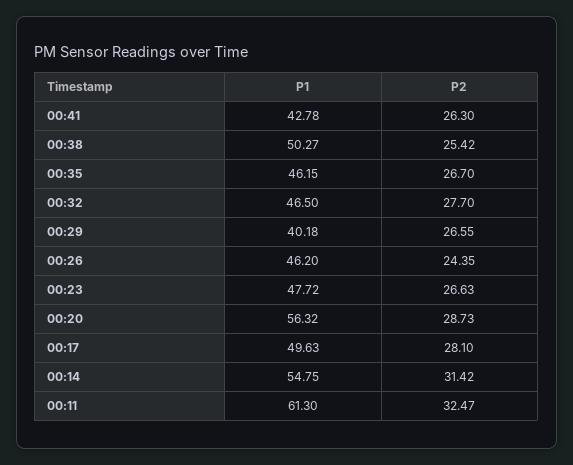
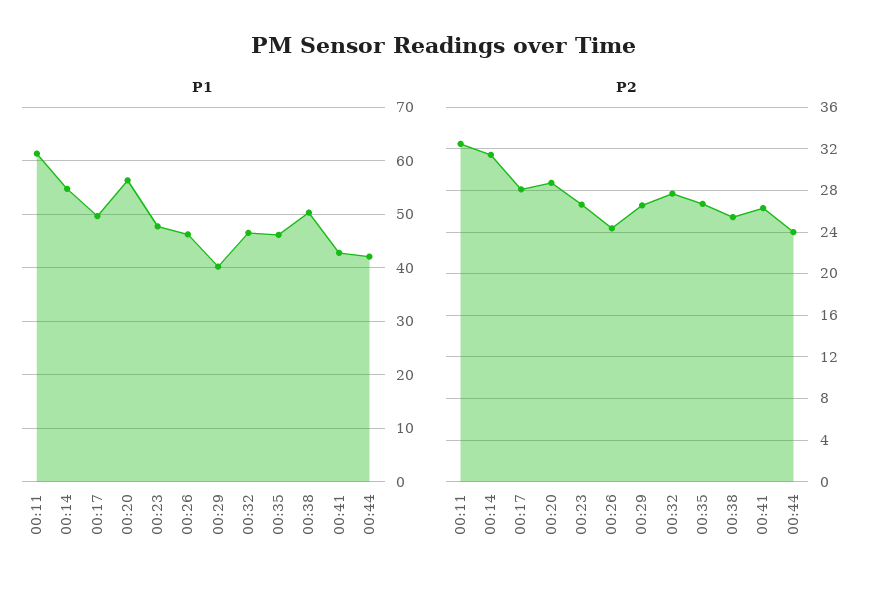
P1, 00:44: none -> 42
P2, 00:44: none -> 24

